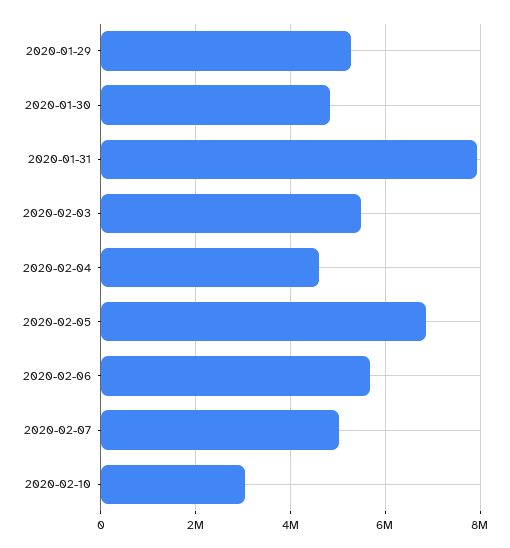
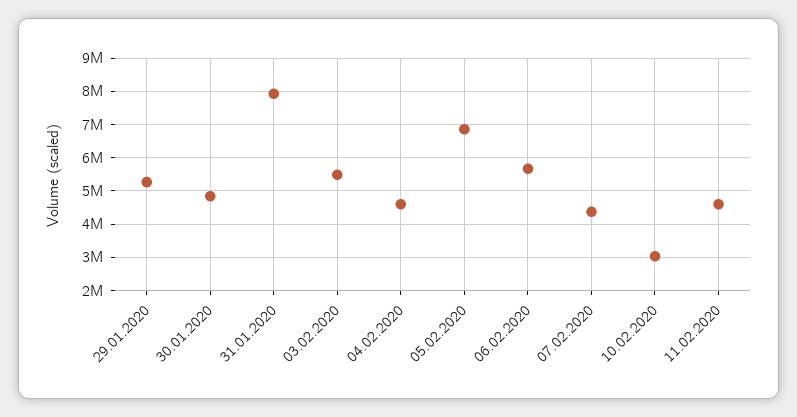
2020-02-07: 5000000 -> 4400000
11.02.2020: none -> 4600000

